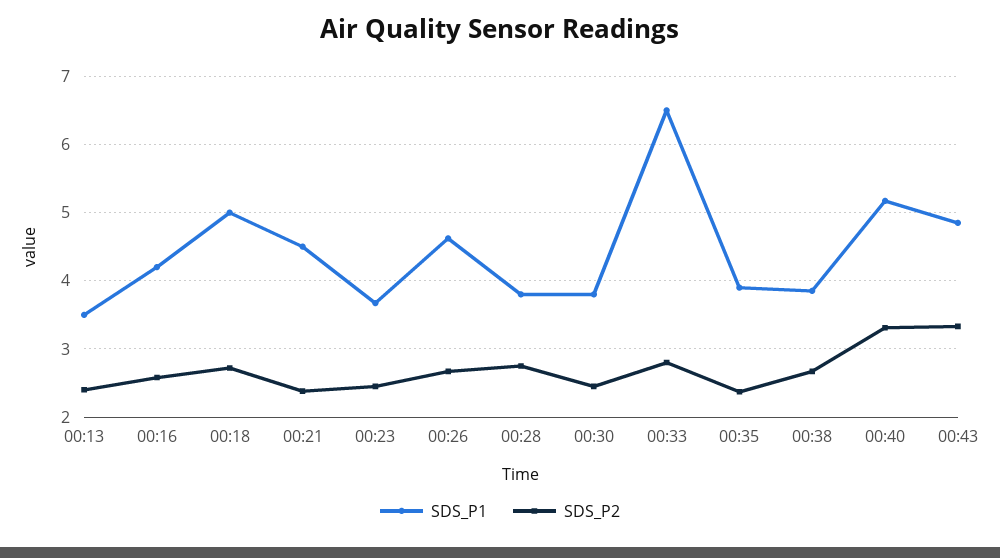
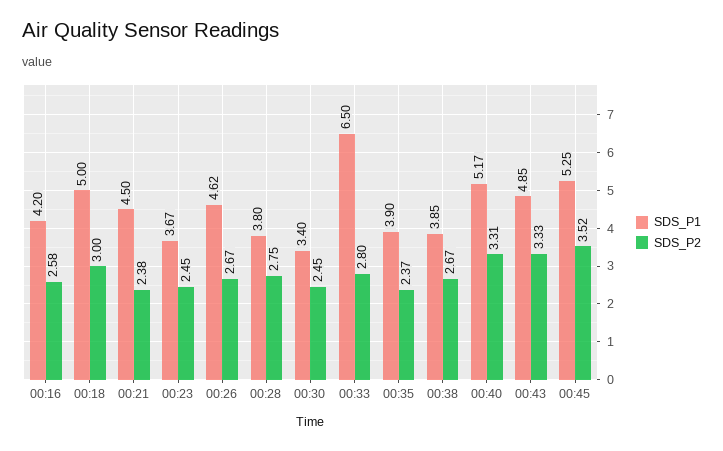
SDS_P1, 00:13: 3.5 -> none
SDS_P2, 00:13: 2.4 -> none
SDS_P2, 00:18: 2.7 -> 3
SDS_P1, 00:30: 3.8 -> 3.4
SDS_P1, 00:45: none -> 5.25
SDS_P2, 00:45: none -> 3.52

